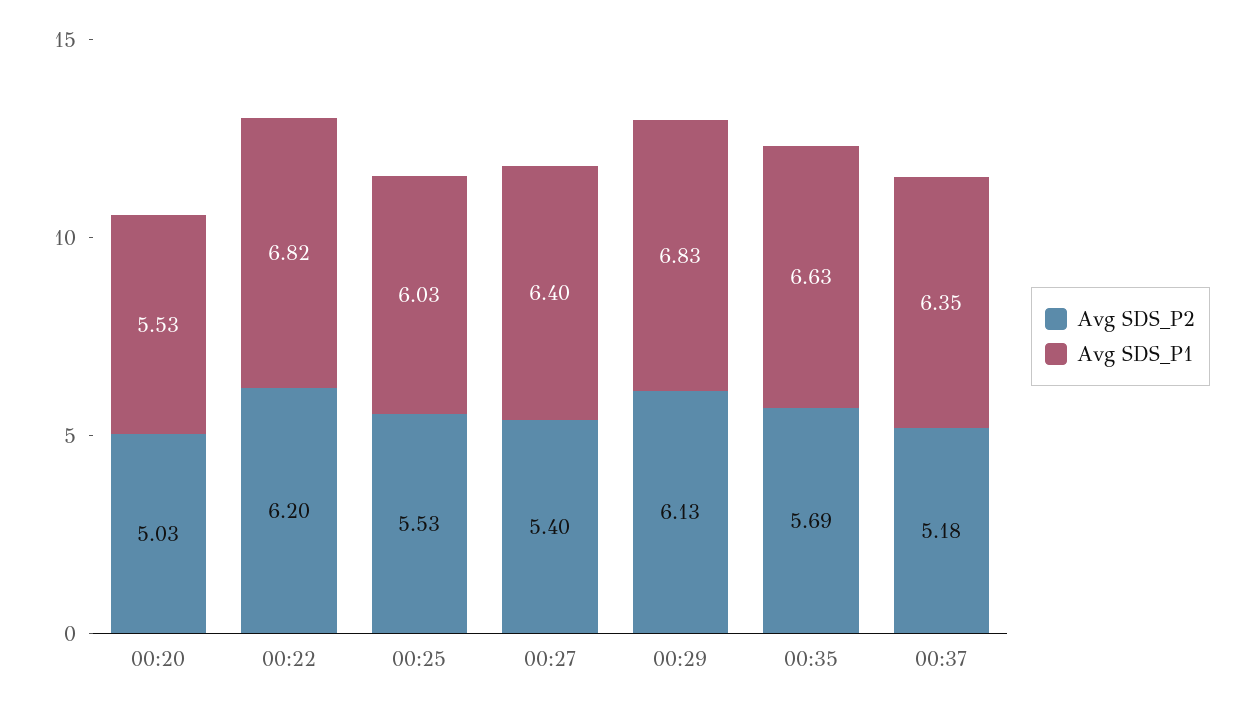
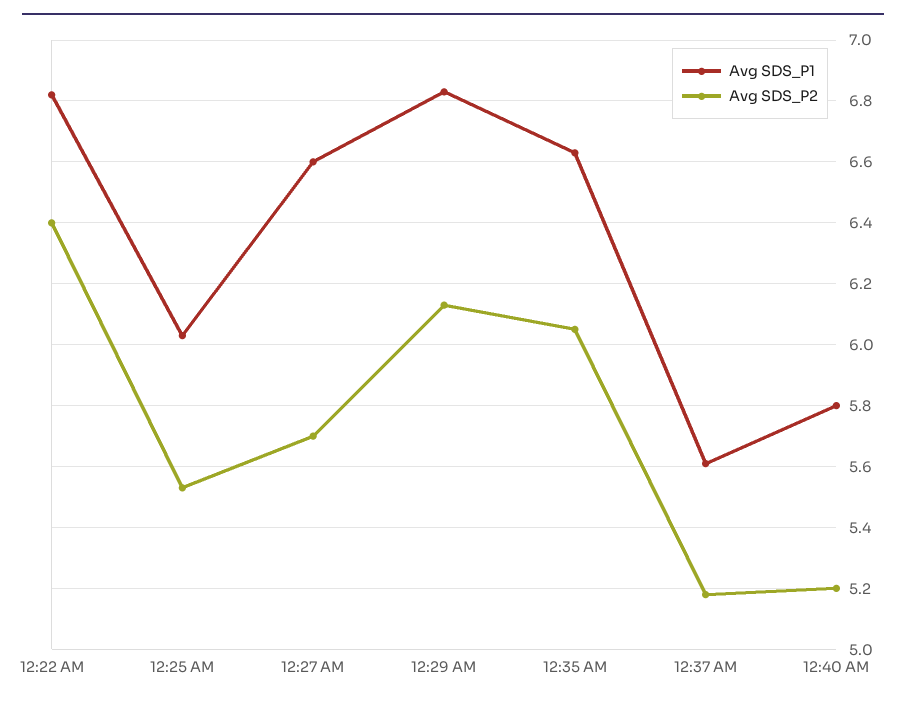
Avg SDS_P2, 00:20: 5.03 -> none
Avg SDS_P1, 00:20: 5.53 -> none
Avg SDS_P2, 00:22: 6.2 -> 6.4
Avg SDS_P2, 00:27: 5.4 -> 5.7
Avg SDS_P1, 00:27: 6.4 -> 6.6
Avg SDS_P2, 00:35: 5.69 -> 6.05
Avg SDS_P1, 00:37: 6.35 -> 5.6
Avg SDS_P1, 12:40 AM: none -> 5.8
Avg SDS_P2, 12:40 AM: none -> 5.2

